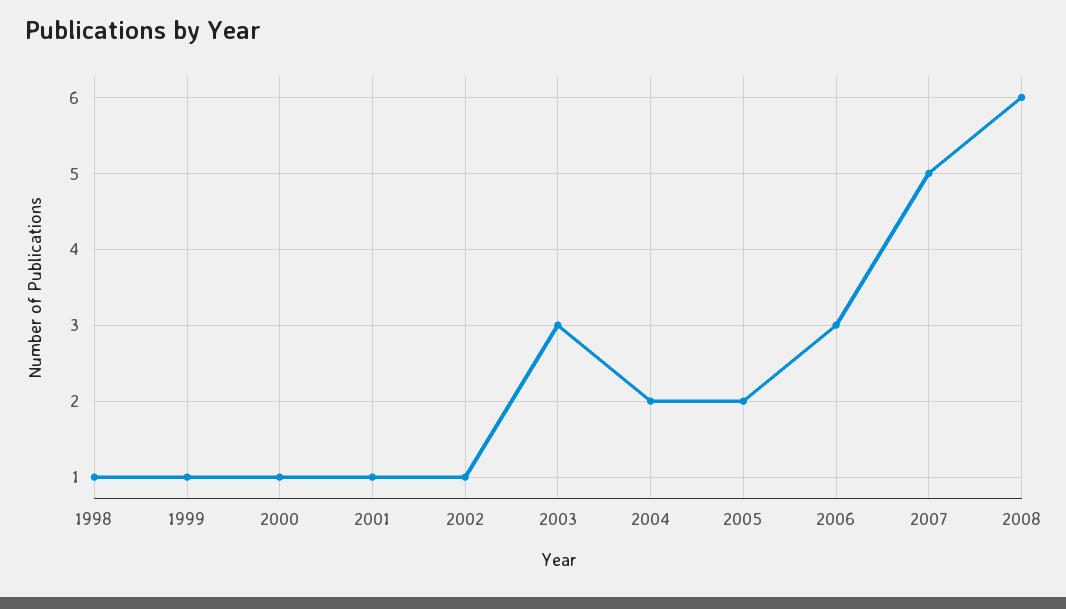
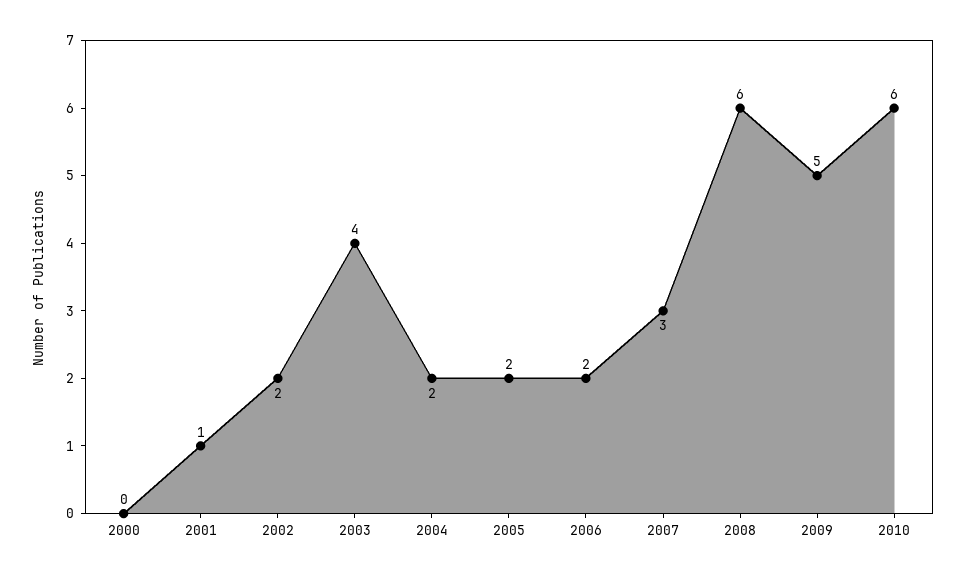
1998: 1 -> none
1999: 1 -> none
2000: 1 -> 0
2002: 1 -> 2
2003: 3 -> 4
2006: 3 -> 2
2007: 5 -> 3
2009: none -> 5
2010: none -> 6

